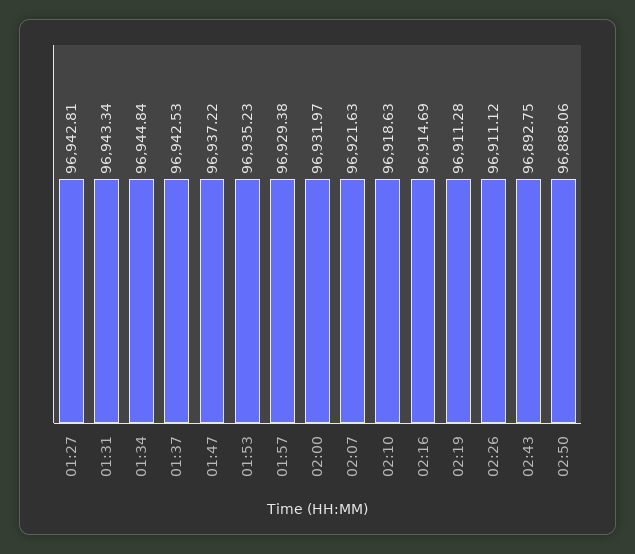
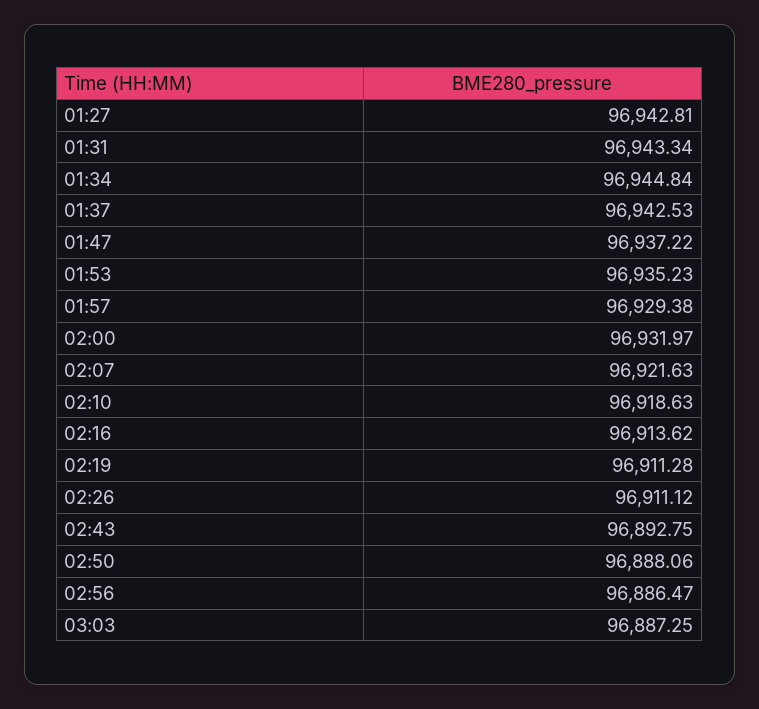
02:16: 96914.69 -> 96913.62
02:56: none -> 96886.47
03:03: none -> 96887.25

